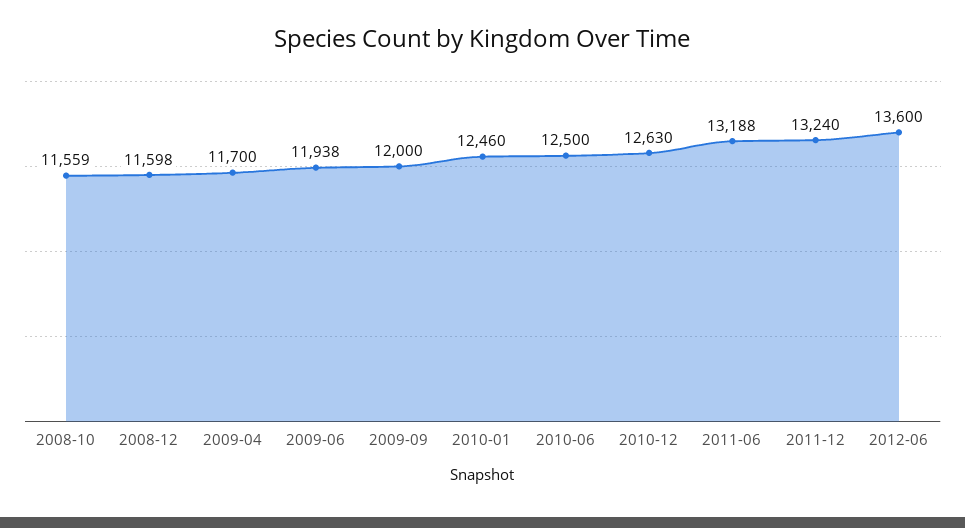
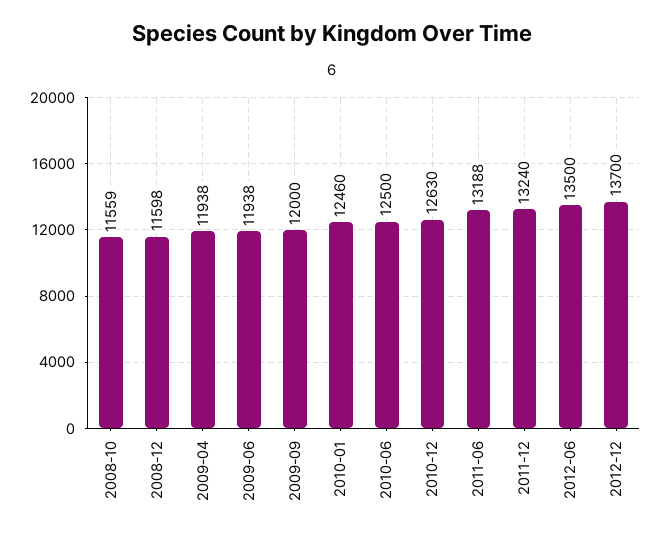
2009-04: 11700 -> 11938
2012-06: 13600 -> 13500
2012-12: none -> 13700

